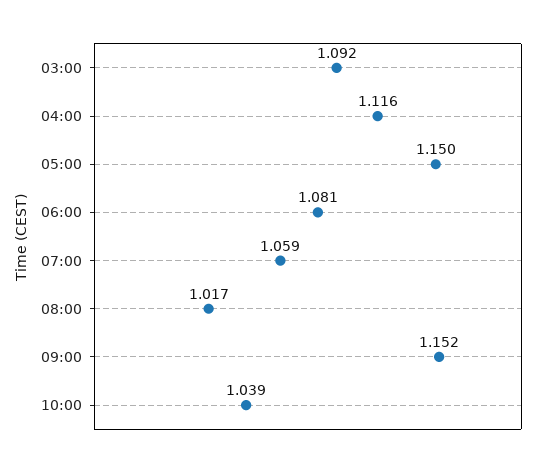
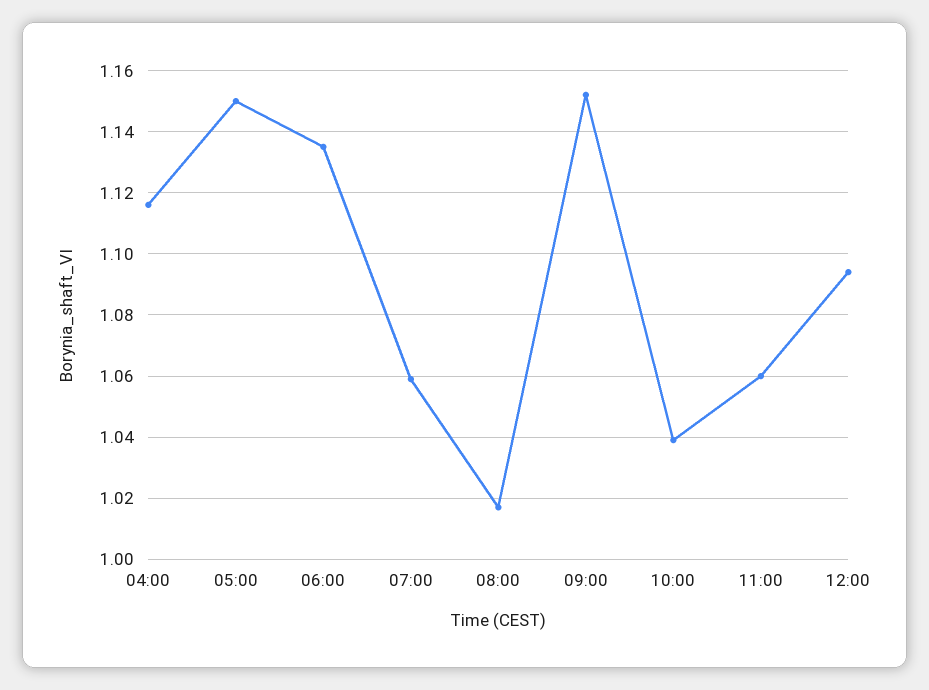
03:00: 1.092 -> none
06:00: 1.081 -> 1.135
11:00: none -> 1.06
12:00: none -> 1.095

